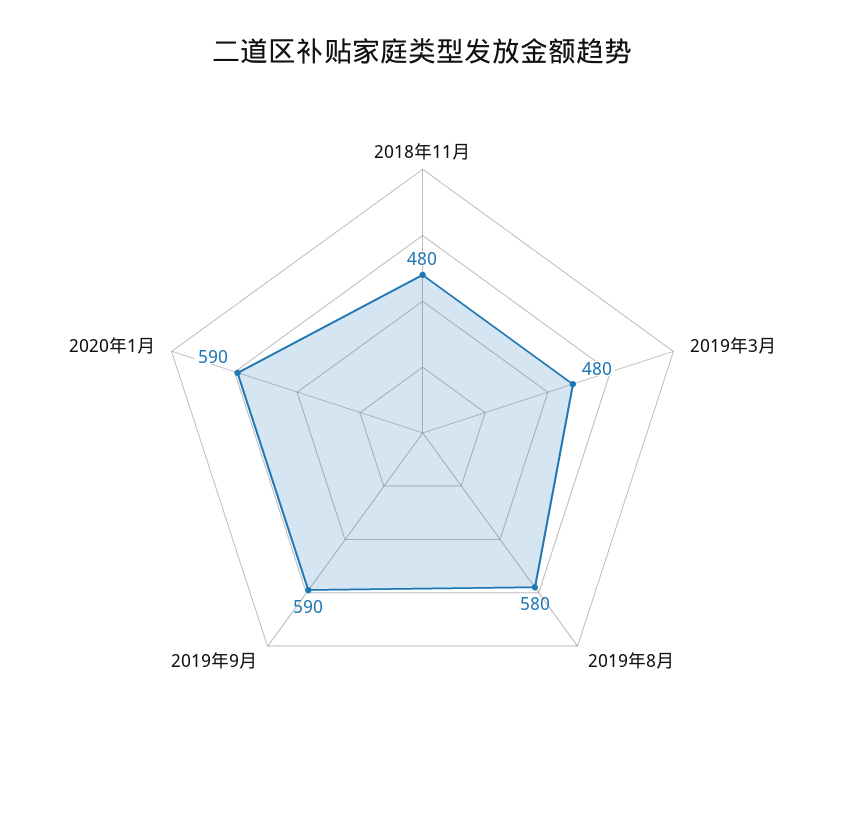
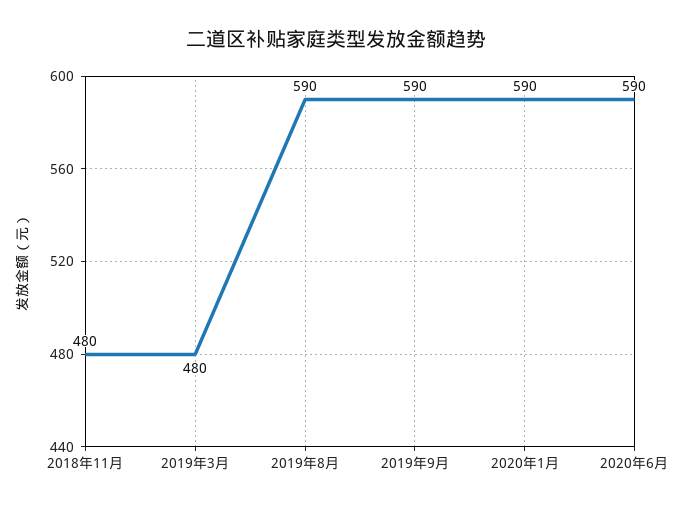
2019年8月: 580 -> 590
2020年6月: none -> 590

